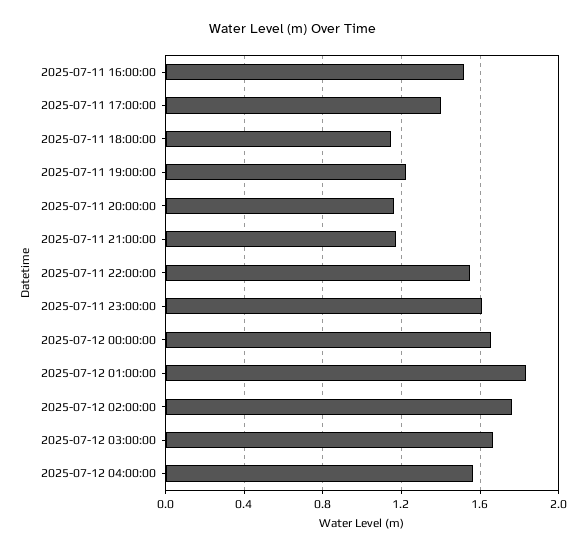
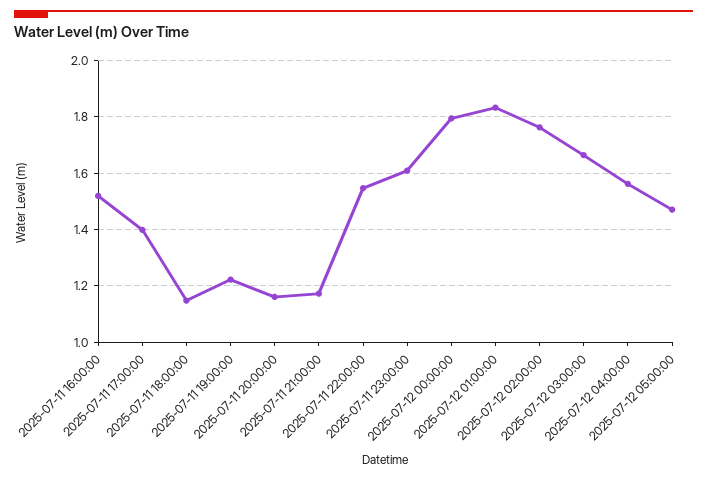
2025-07-12 00:00:00: 1.65 -> 1.8
2025-07-12 05:00:00: none -> 1.475

